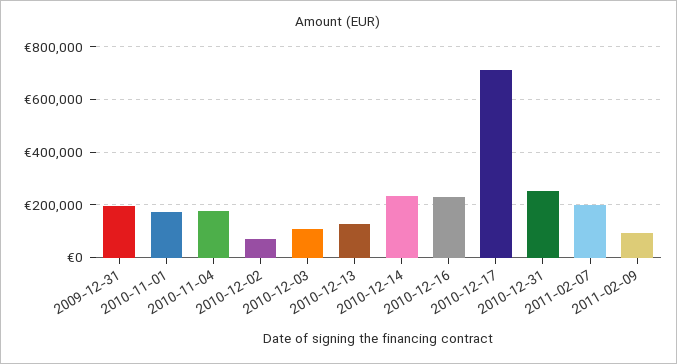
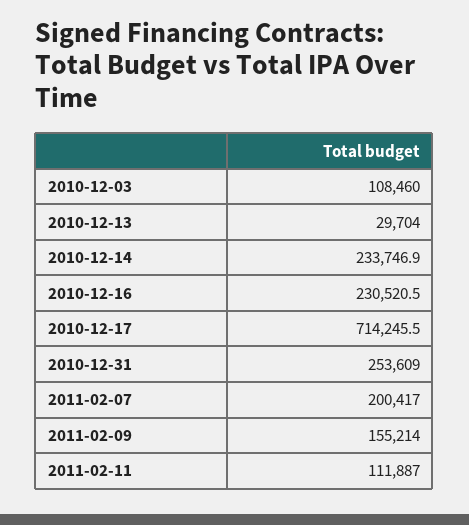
2009-12-31: 200000 -> none
2010-11-01: 175000 -> none
2010-11-04: 175000 -> none
2010-12-02: 75000 -> none
2010-12-13: 125000 -> 29704
2011-02-09: 100000 -> 155214
2011-02-11: none -> 111887

